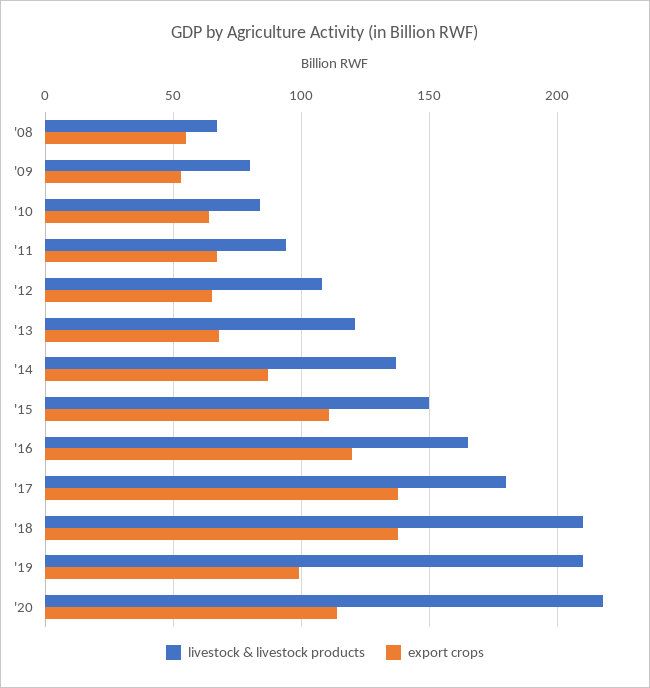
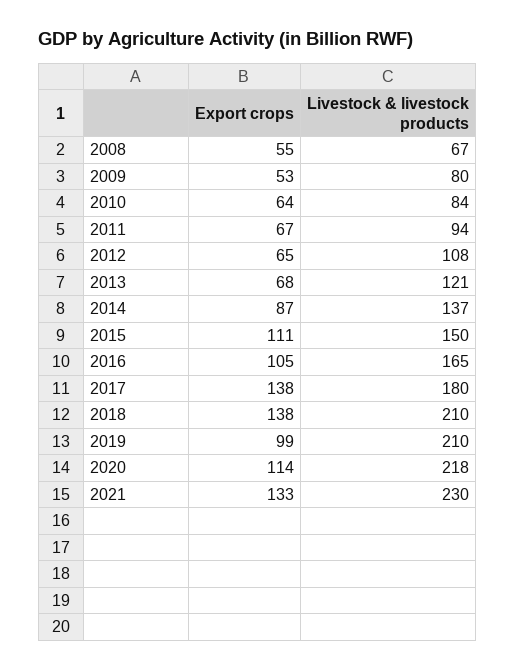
export crops, '16: 120 -> 105
export crops, 2021: none -> 133
livestock & livestock products, 2021: none -> 230

